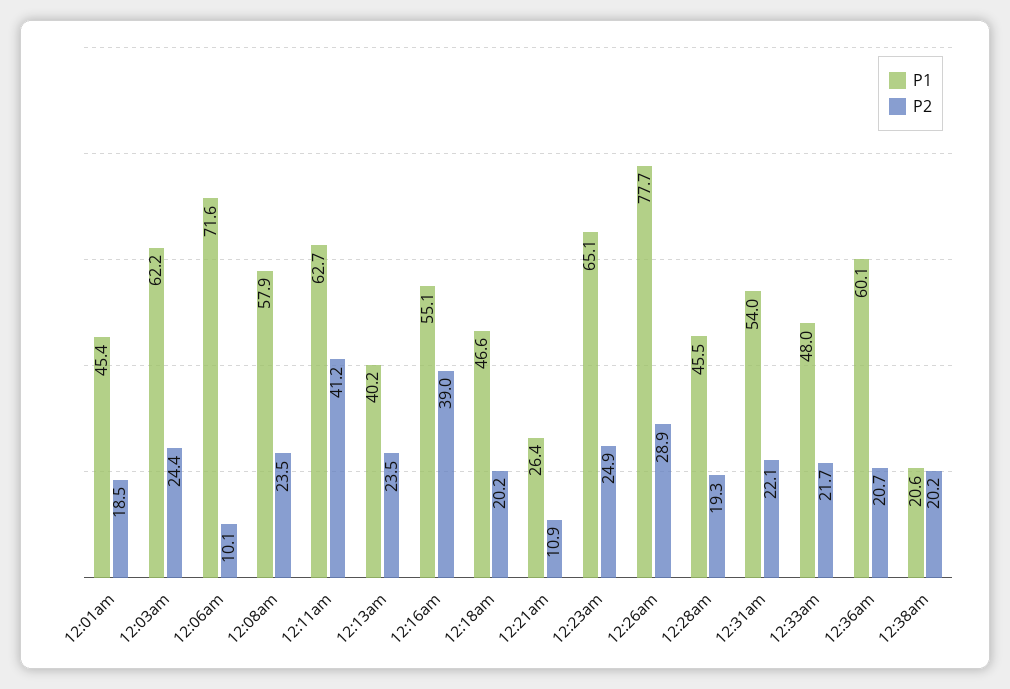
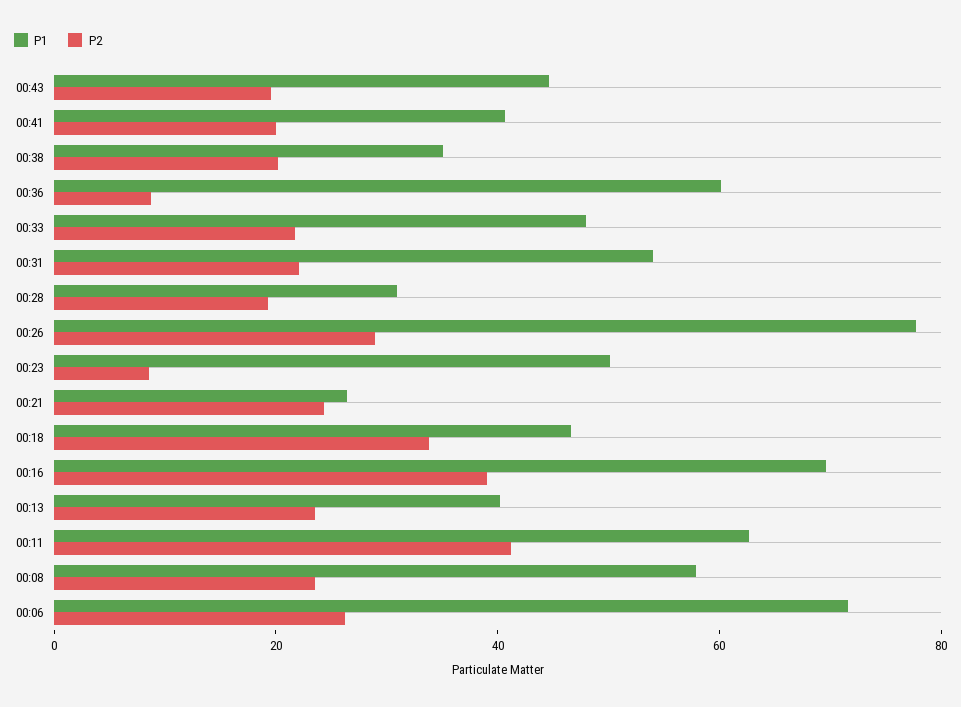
P1, 12:01am: 45.4 -> none
P2, 12:01am: 18.5 -> none
P1, 12:03am: 62.2 -> none
P2, 12:03am: 24.4 -> none
P2, 12:06am: 10.1 -> 25
P1, 12:16am: 55.1 -> 70
P2, 12:18am: 20.2 -> 35
P2, 12:21am: 10.9 -> 25
P1, 12:23am: 65.1 -> 50
P2, 12:23am: 24.9 -> 10
P1, 12:28am: 45.5 -> 30
P2, 12:36am: 20.7 -> 10
P1, 12:38am: 20.6 -> 35
P1, 00:43: none -> 45
P2, 00:43: none -> 20
P1, 00:41: none -> 40
P2, 00:41: none -> 20

